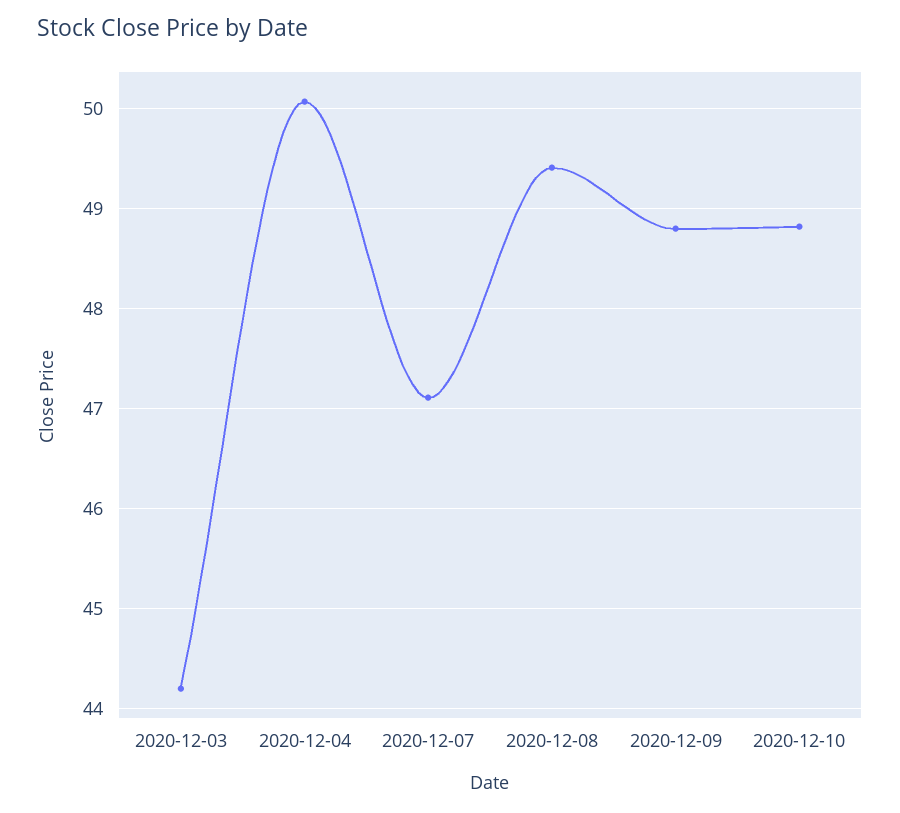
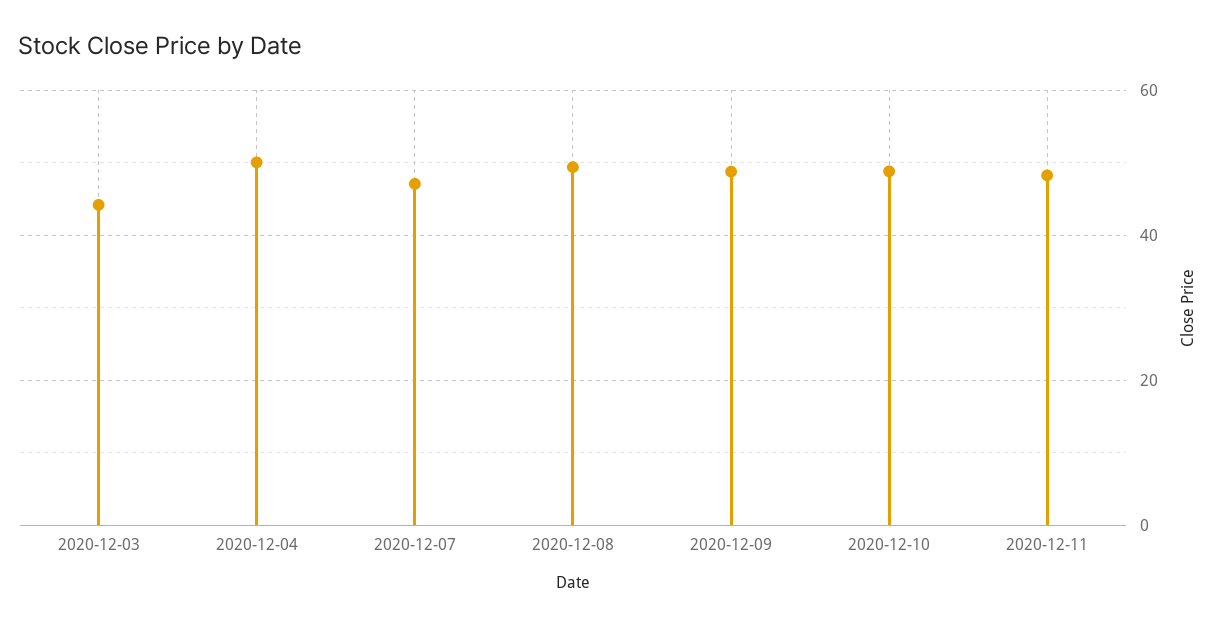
2020-12-11: none -> 48

